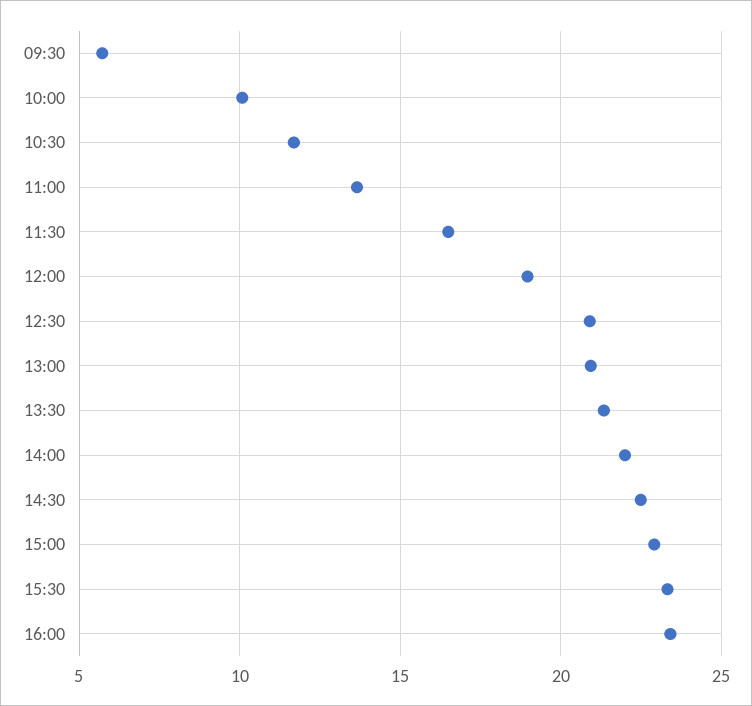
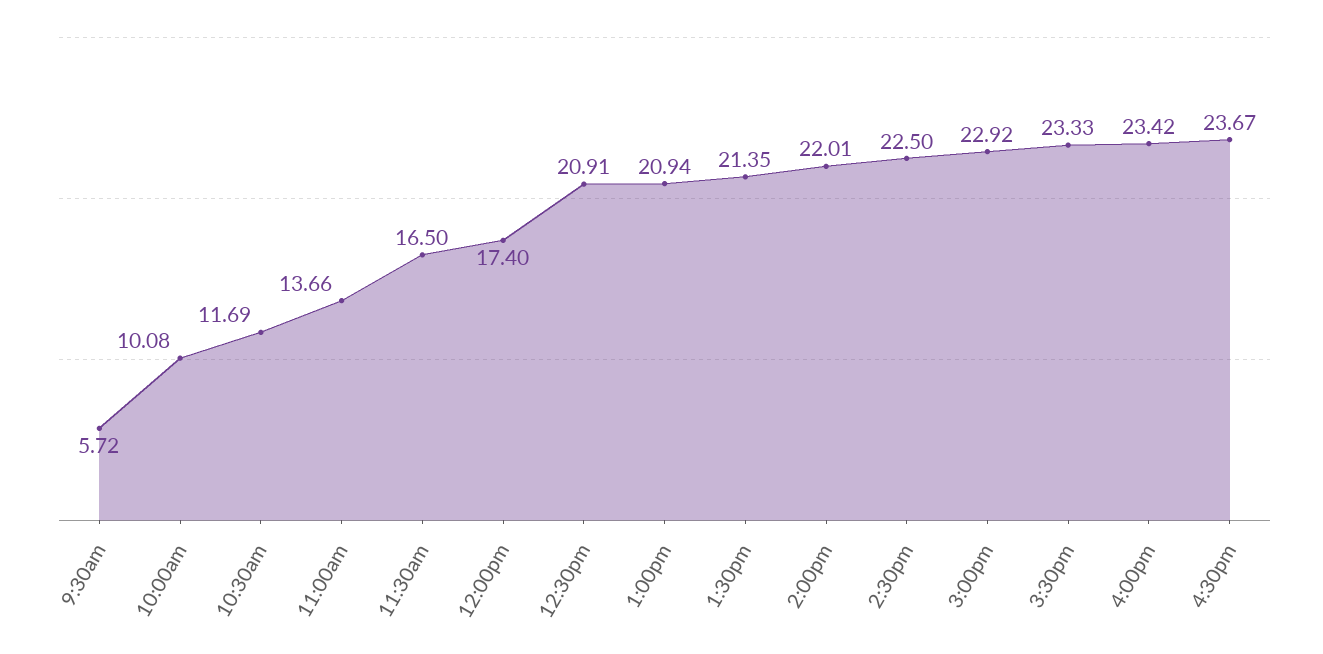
12:00: 19 -> 17.4
4:30pm: none -> 23.67

